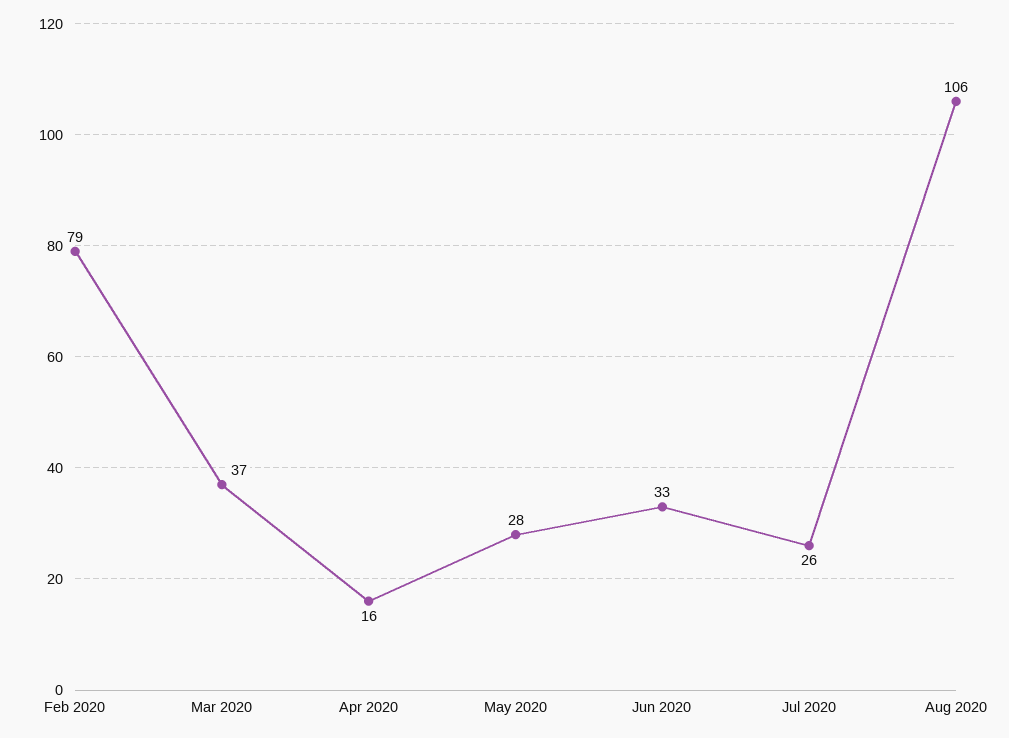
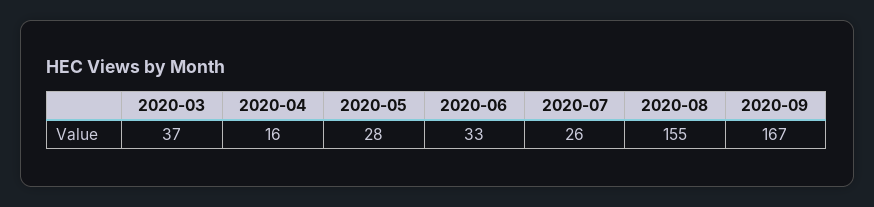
Feb 2020: 79 -> none
Aug 2020: 106 -> 155
2020-09: none -> 167

